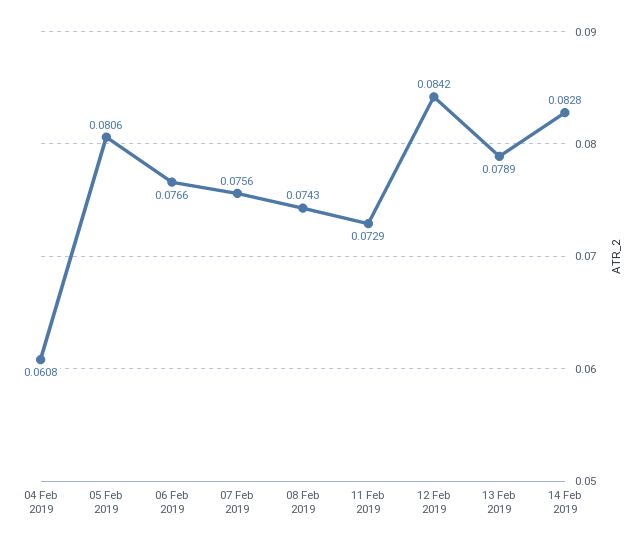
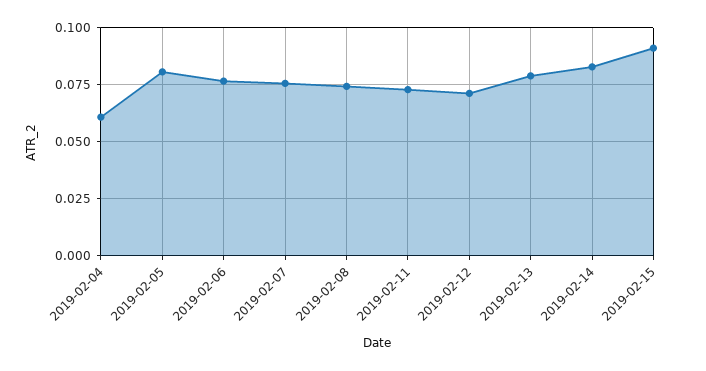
12 Feb 2019: 0.0842 -> 0.07
2019-02-15: none -> 0.09

